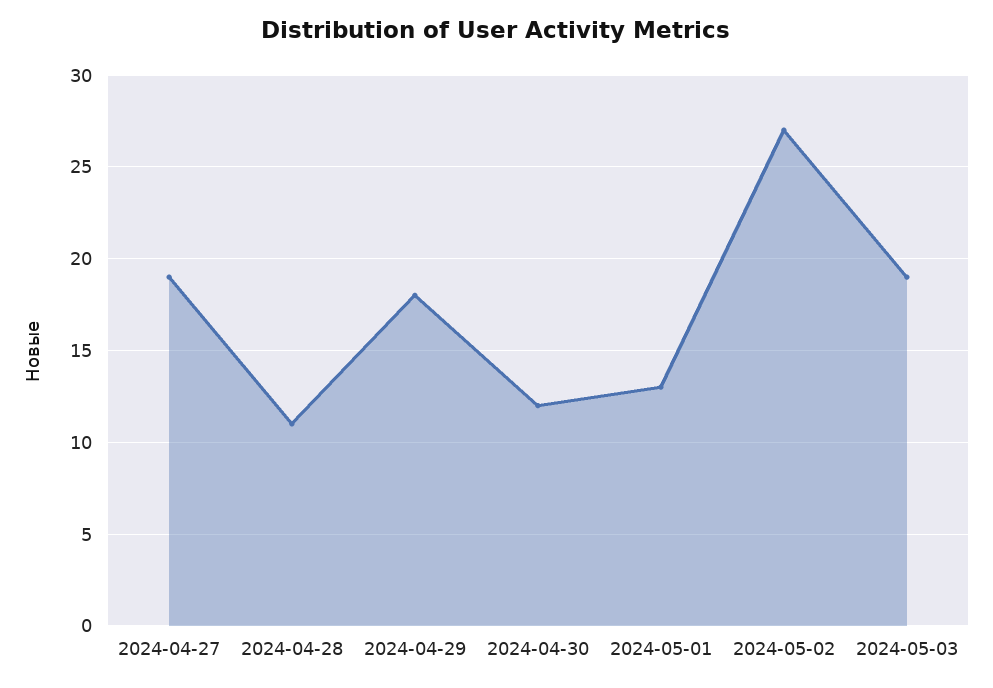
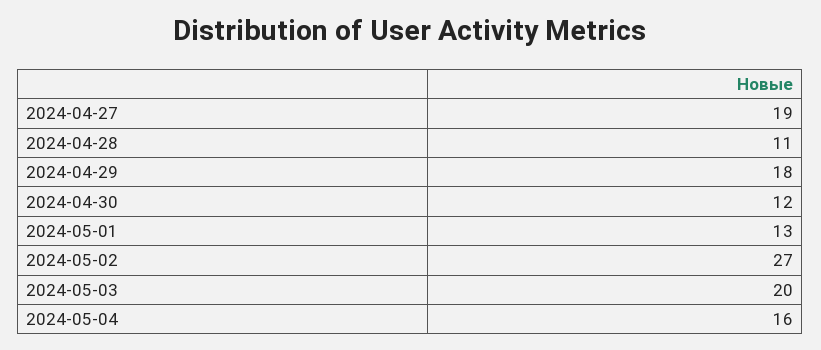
2024-05-03: 19 -> 20
2024-05-04: none -> 16

